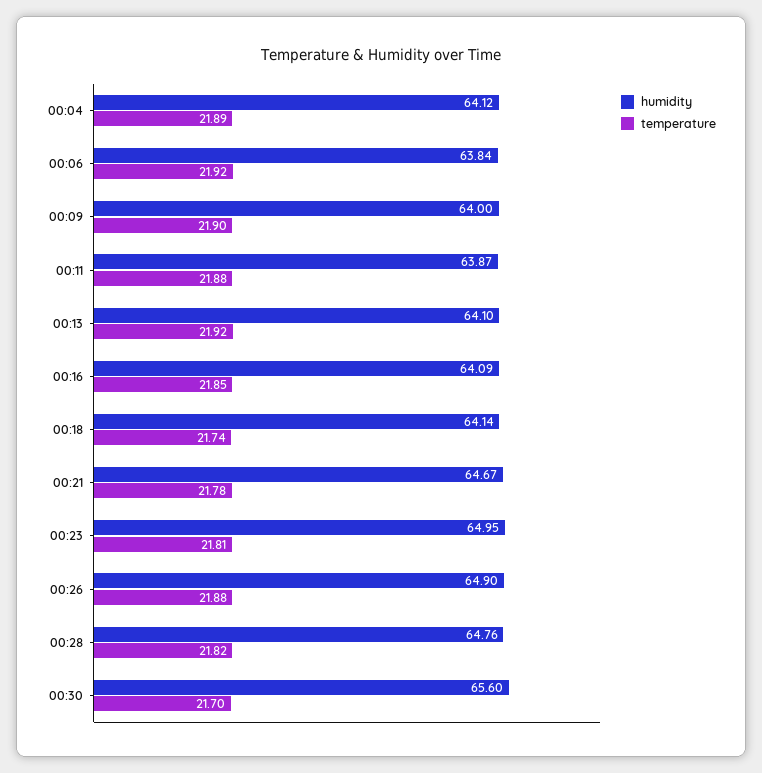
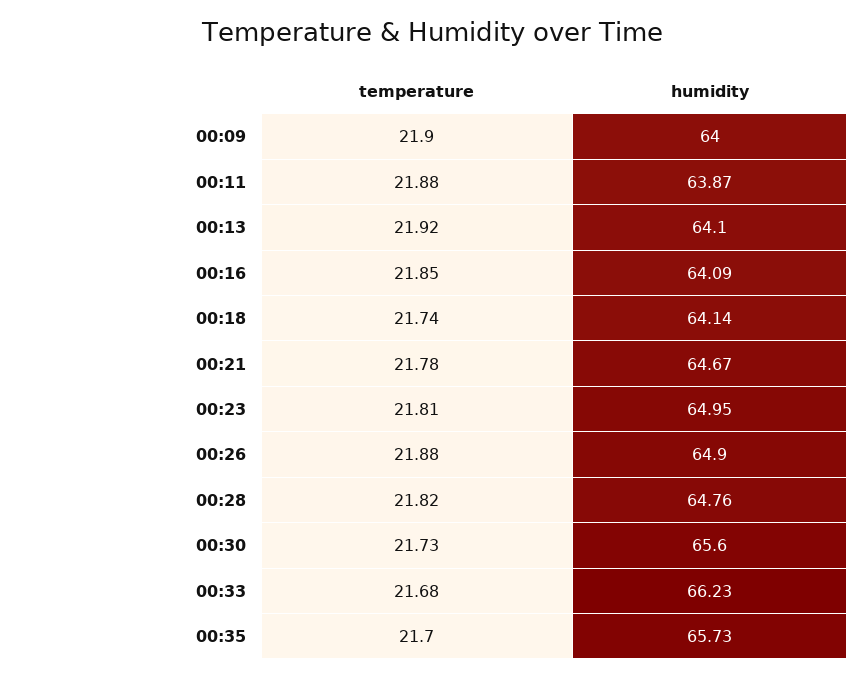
humidity, 00:04: 64.12 -> none
temperature, 00:04: 21.89 -> none
humidity, 00:06: 63.84 -> none
temperature, 00:06: 21.92 -> none
temperature, 00:30: 21.7 -> 21.73
temperature, 00:33: none -> 21.68
humidity, 00:33: none -> 66.23
temperature, 00:35: none -> 21.7
humidity, 00:35: none -> 65.73

